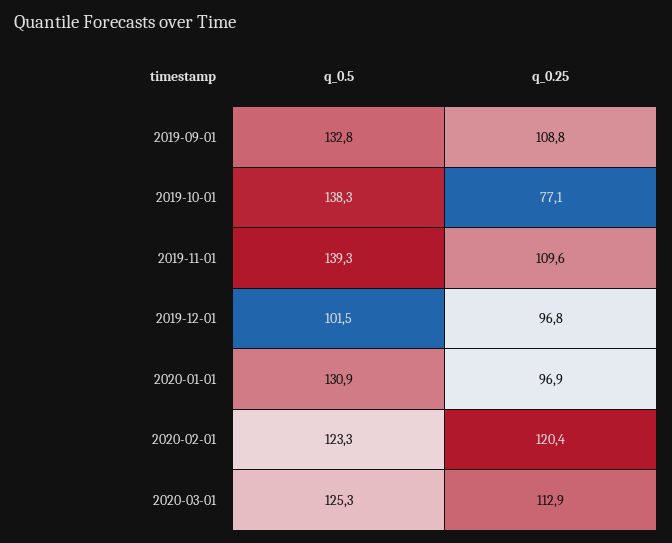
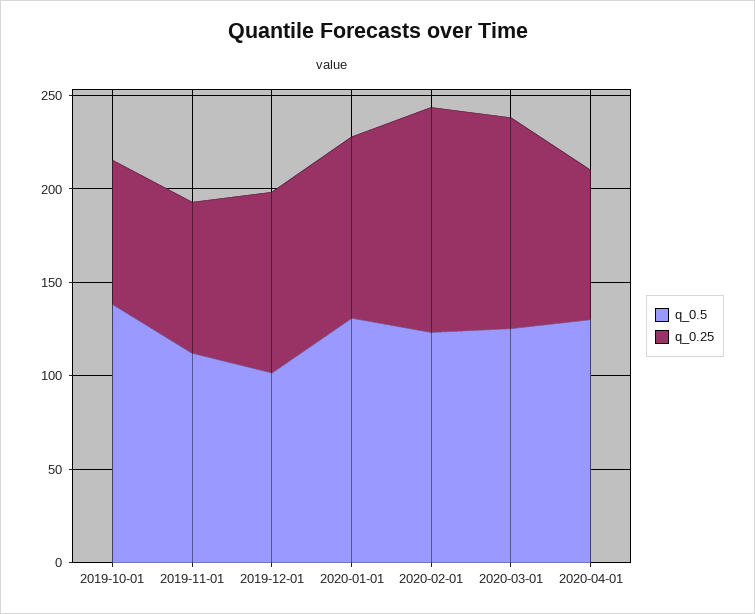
q_0.5, 2019-09-01: 132.8 -> none
q_0.25, 2019-09-01: 108.8 -> none
q_0.5, 2019-11-01: 139.3 -> 110
q_0.25, 2019-11-01: 109.6 -> 80
q_0.5, 2020-04-01: none -> 130
q_0.25, 2020-04-01: none -> 80

